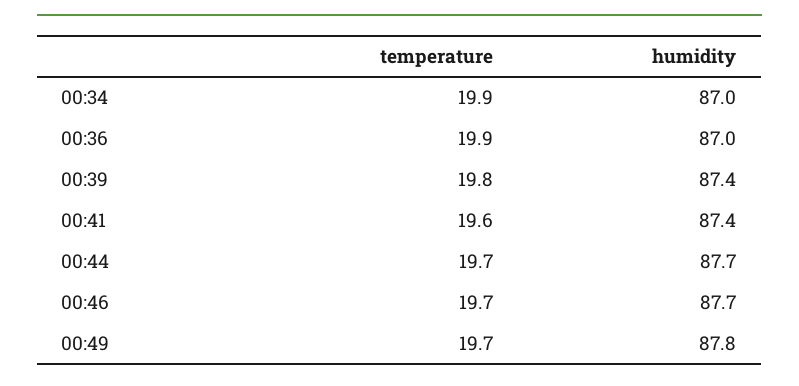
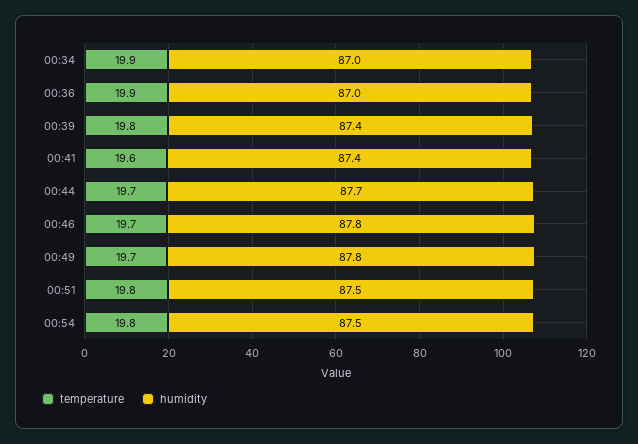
humidity, 00:46: 87.7 -> 87.8
temperature, 00:51: none -> 19.8
humidity, 00:51: none -> 87.5
temperature, 00:54: none -> 19.8
humidity, 00:54: none -> 87.5

